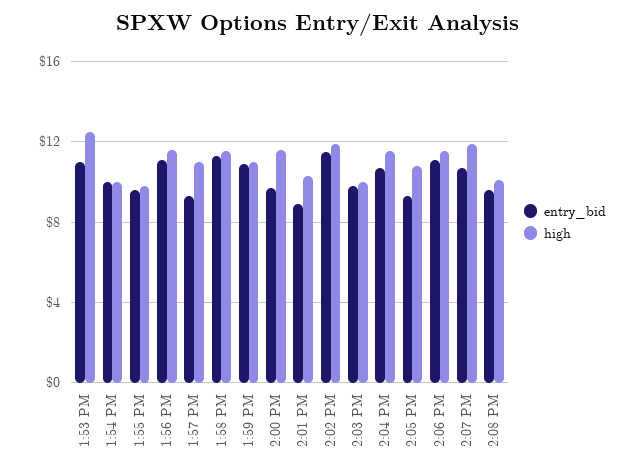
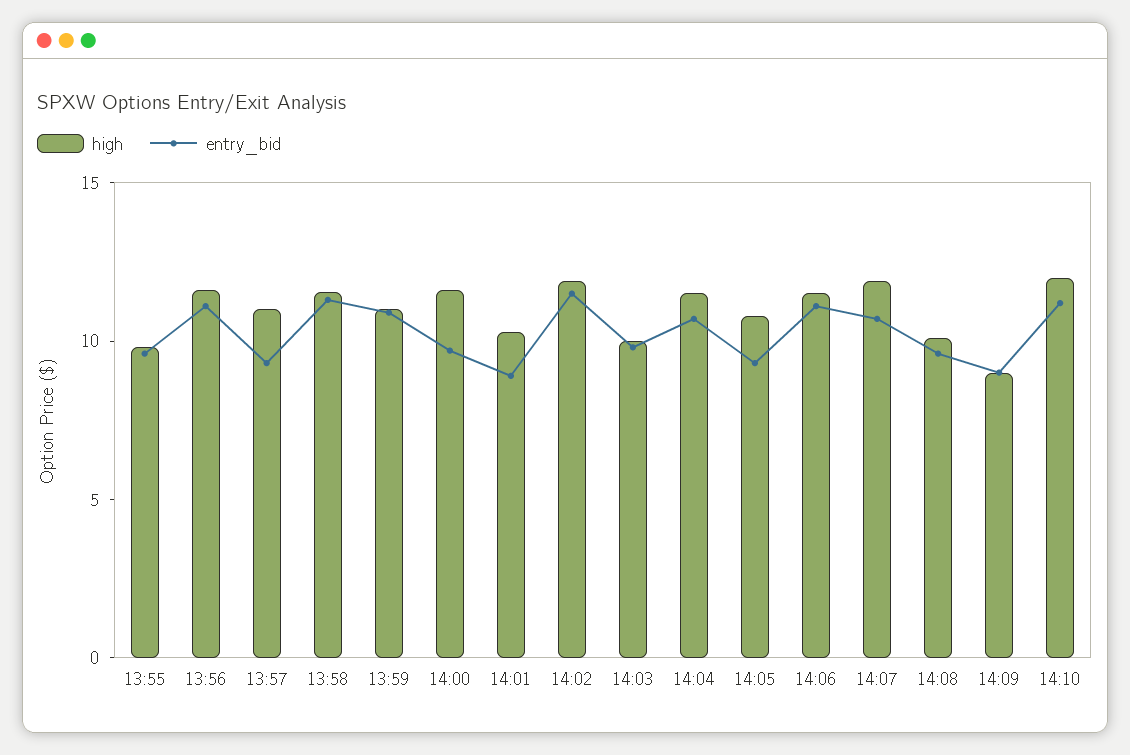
entry_bid, 1:53 PM: 11 -> none
high, 1:53 PM: 12.5 -> none
entry_bid, 1:54 PM: 10 -> none
high, 1:54 PM: 10 -> none
high, 14:09: none -> 9
entry_bid, 14:09: none -> 9
high, 14:10: none -> 12
entry_bid, 14:10: none -> 11

